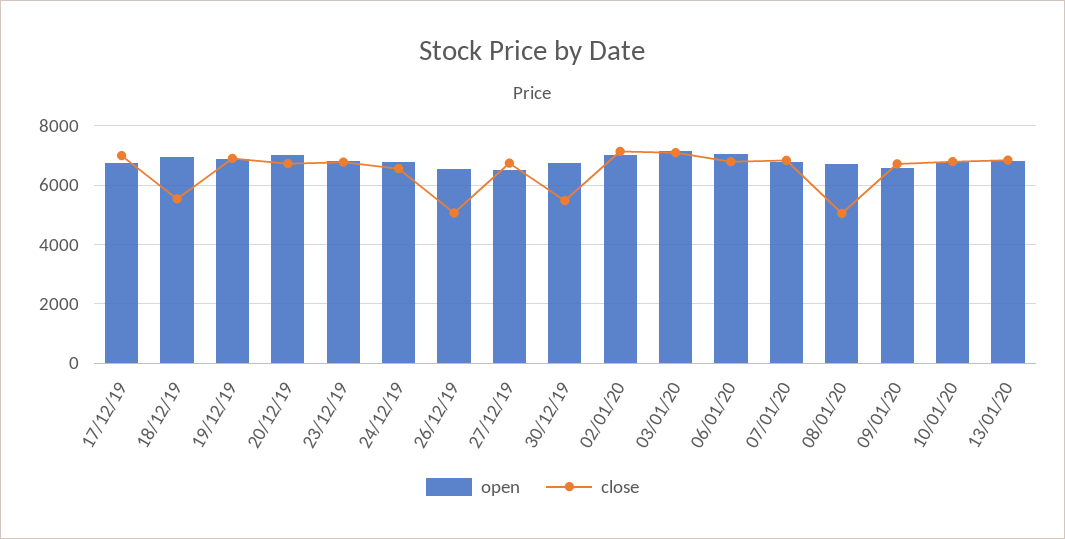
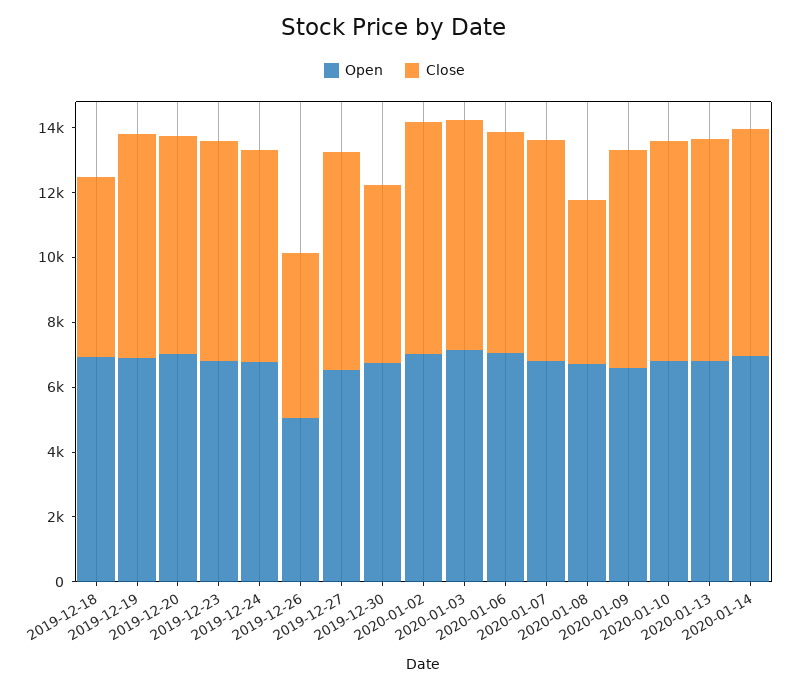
open, 17/12/19: 6750 -> none
close, 17/12/19: 7000 -> none
open, 26/12/19: 6500 -> 5000
open, 2020-01-14: none -> 7000
close, 2020-01-14: none -> 7000

